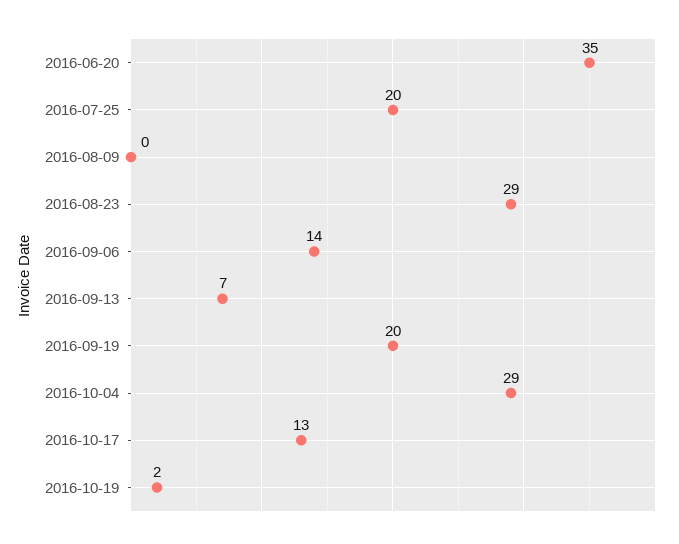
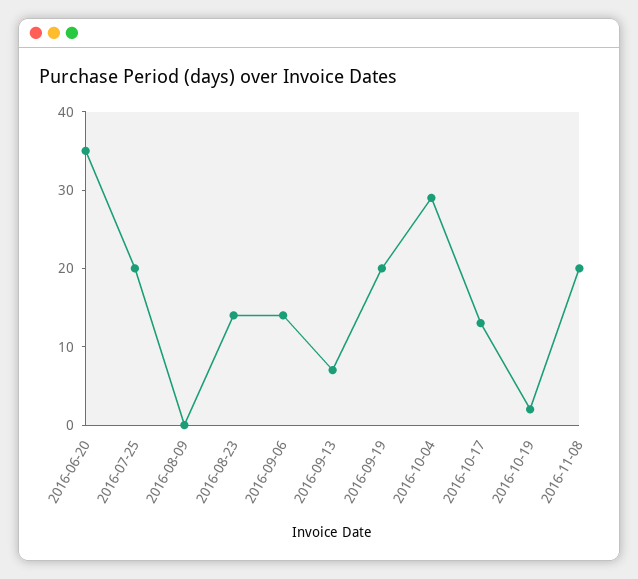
2016-08-23: 29 -> 15
2016-11-08: none -> 20

